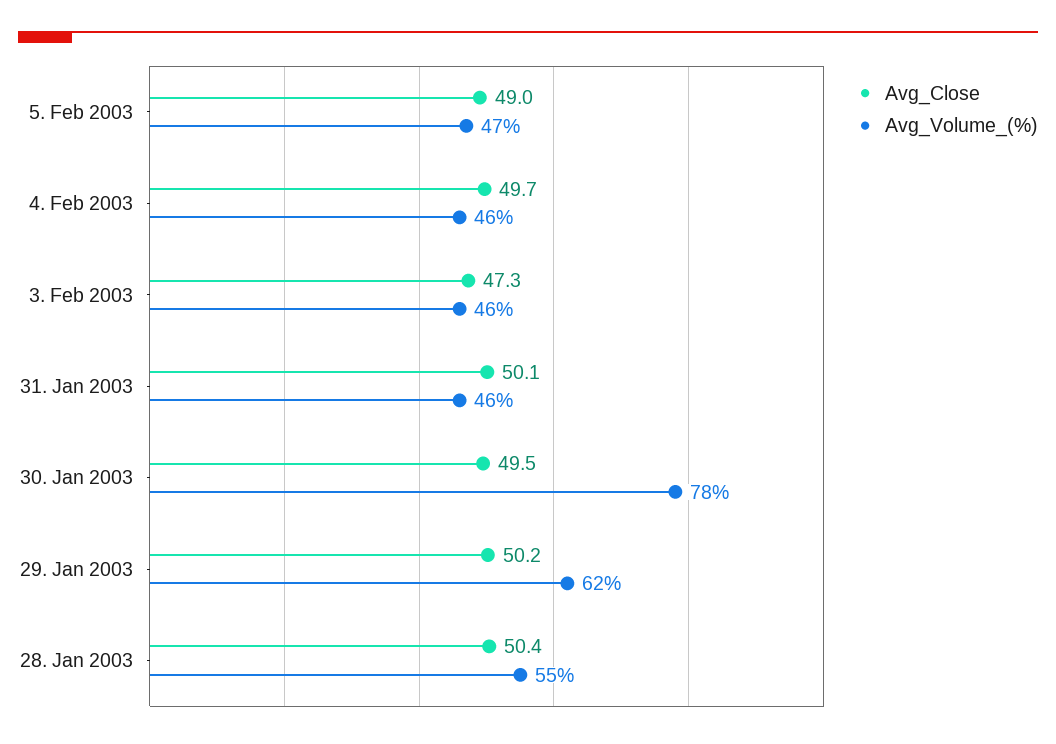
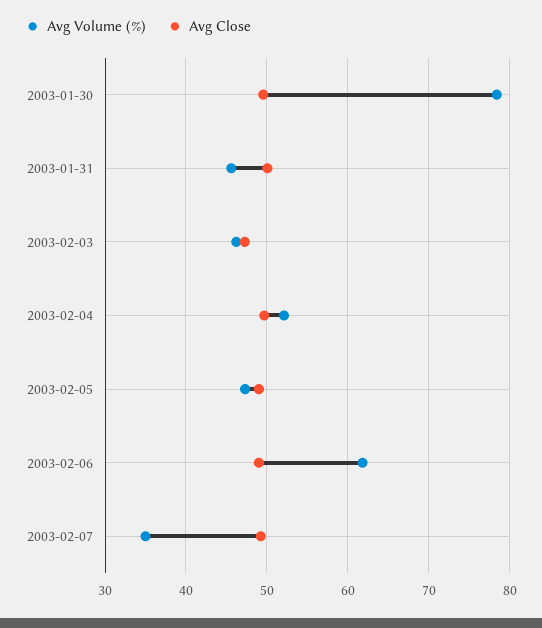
Avg_Volume_(%), 4. Feb 2003: 46 -> 52
Avg_Close, 29. Jan 2003: 50.2 -> none
Avg_Volume_(%), 29. Jan 2003: 62 -> none
Avg_Close, 28. Jan 2003: 50.4 -> none
Avg_Volume_(%), 28. Jan 2003: 55 -> none
Avg_Volume_(%), 2003-02-06: none -> 62
Avg_Close, 2003-02-06: none -> 49
Avg_Volume_(%), 2003-02-07: none -> 35
Avg_Close, 2003-02-07: none -> 49

